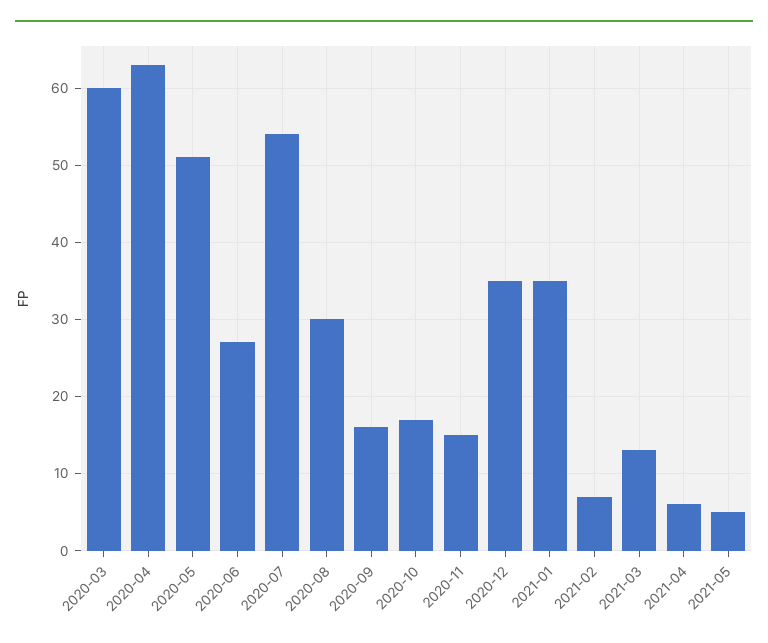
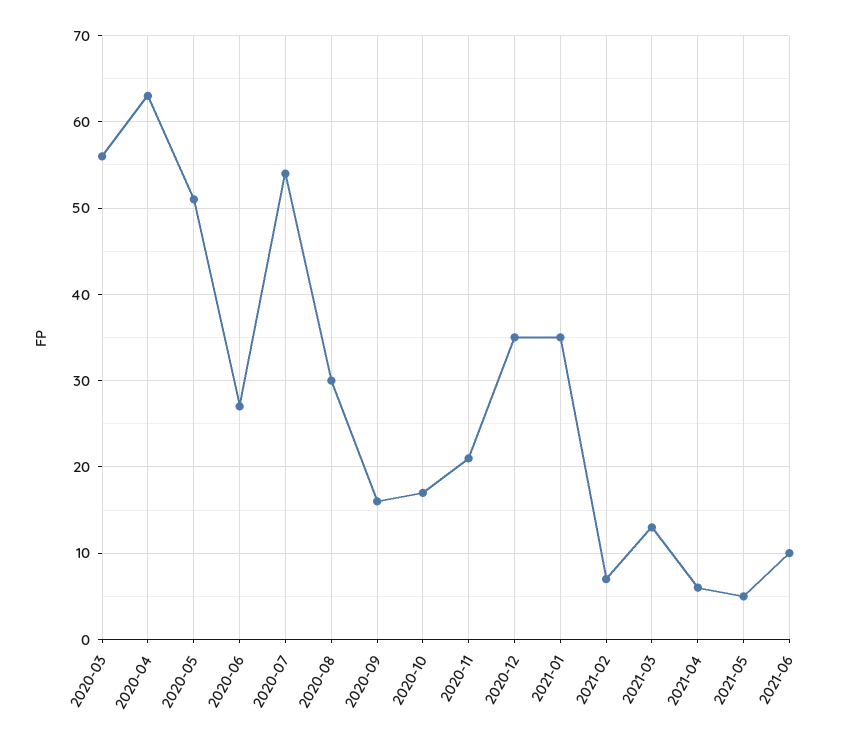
2020-03: 60 -> 56
2020-11: 15 -> 21
2021-06: none -> 10

